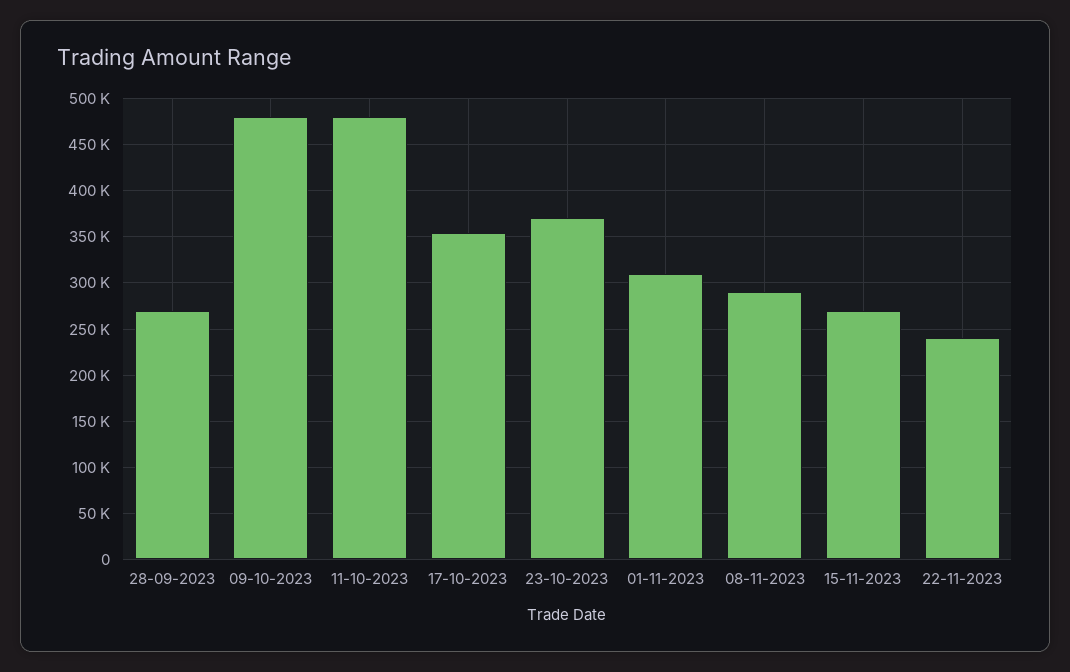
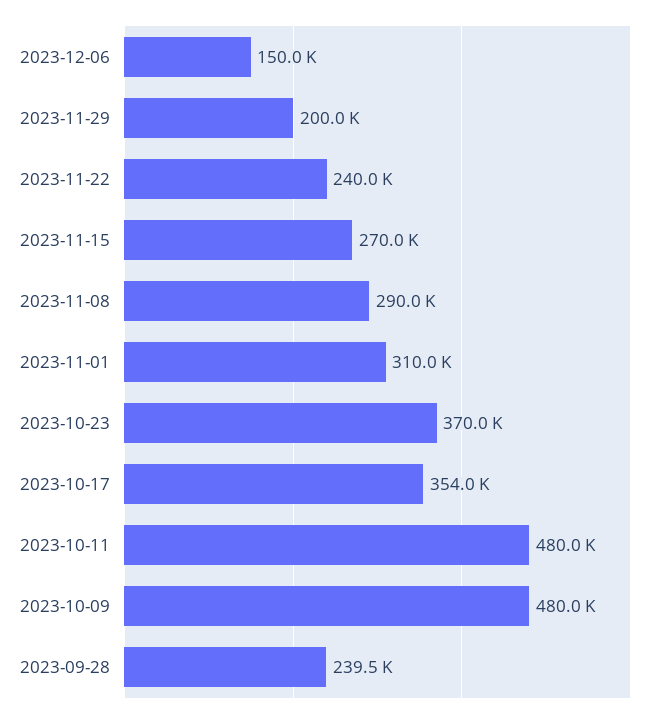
28-09-2023: 270000 -> 239500
2023-12-06: none -> 150000
2023-11-29: none -> 200000

